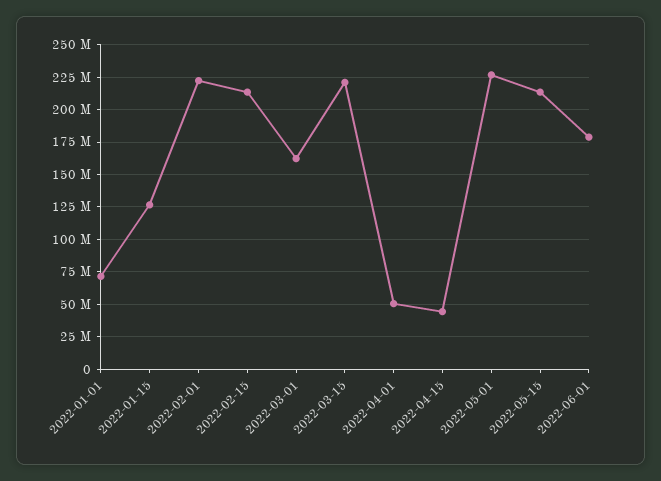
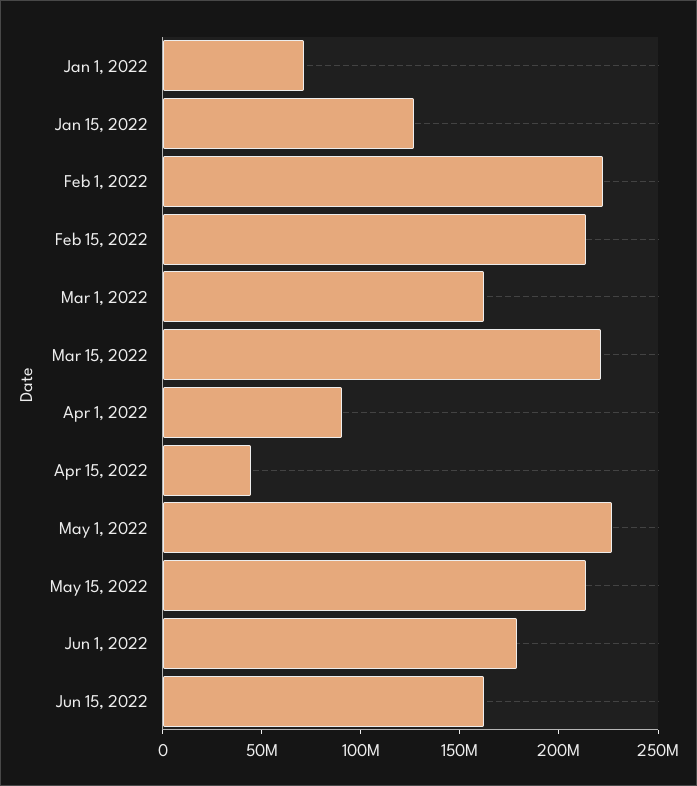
2022-04-01: 50000000 -> 90000000
Jun 15, 2022: none -> 160000000

